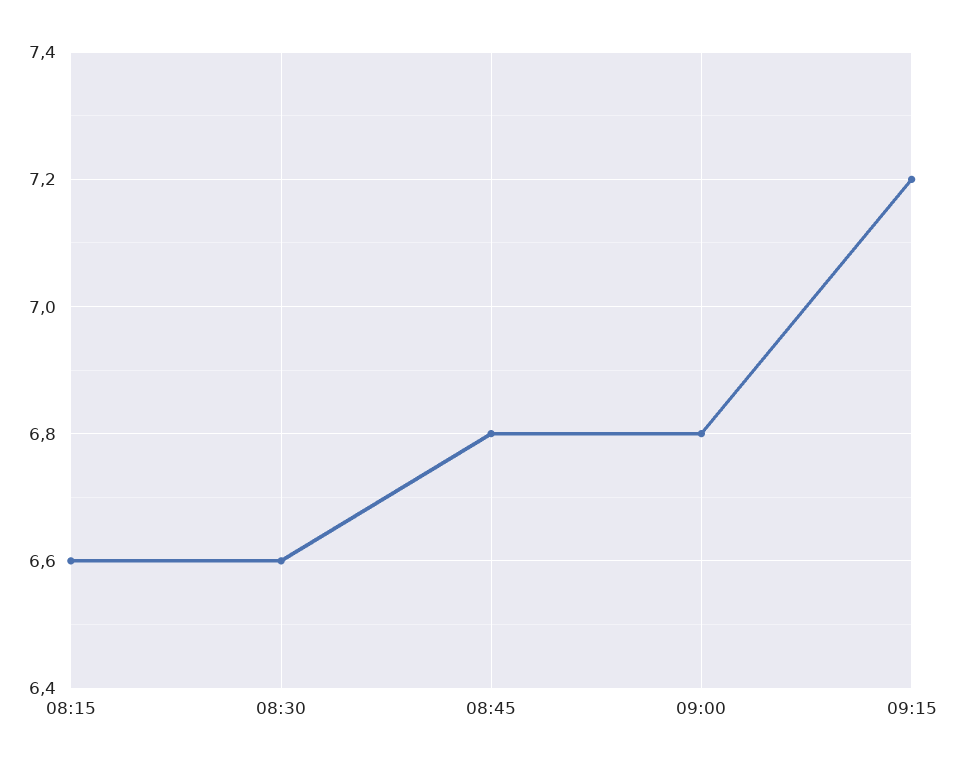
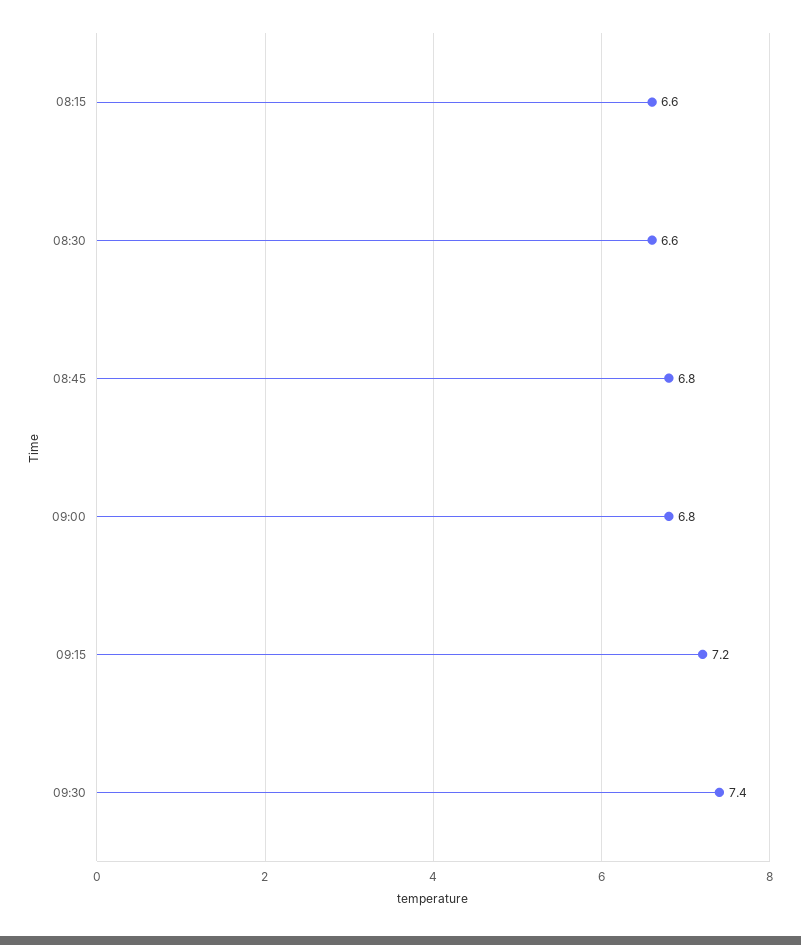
09:30: none -> 7.4

